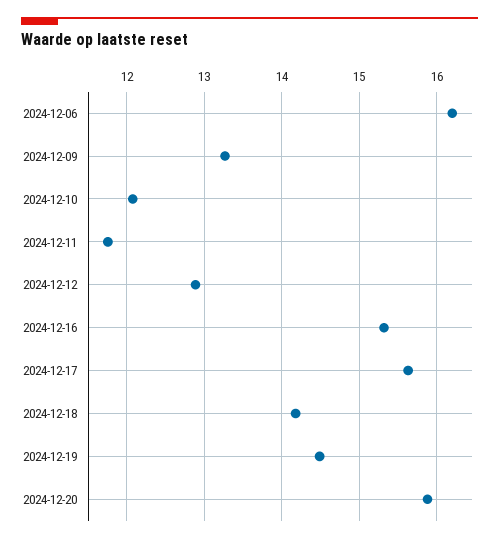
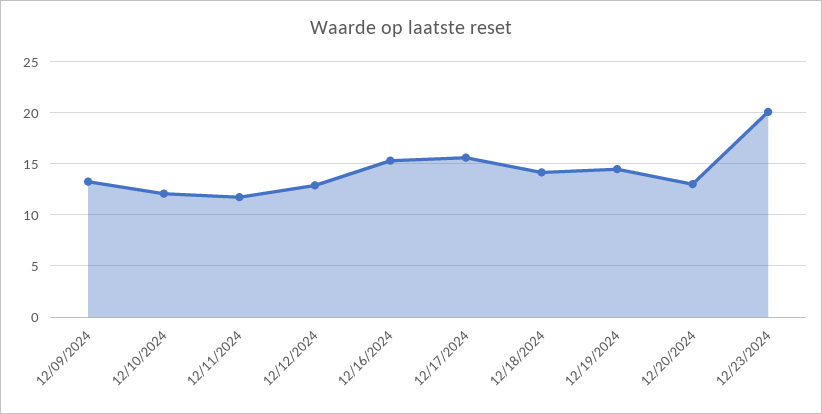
2024-12-06: 16.2 -> none
2024-12-20: 15.9 -> 13
12/23/2024: none -> 20

